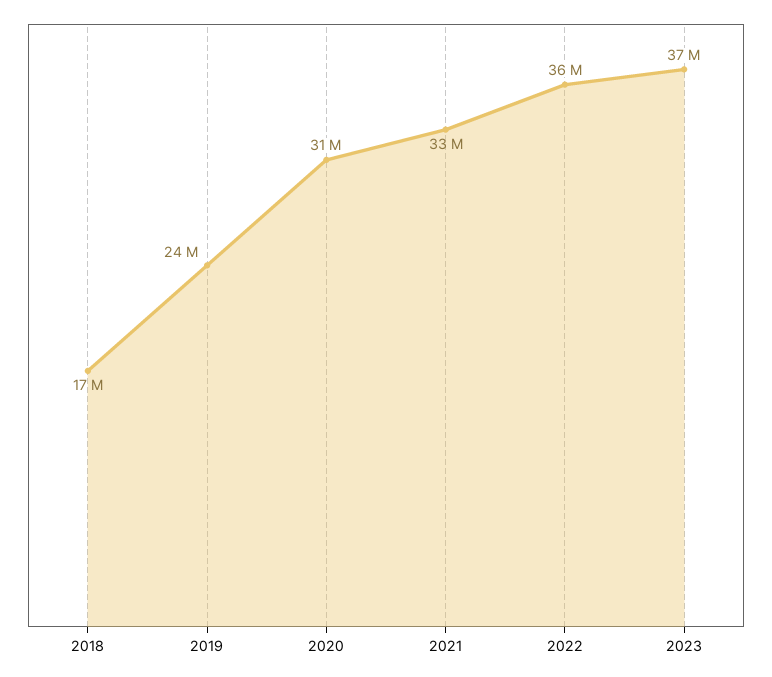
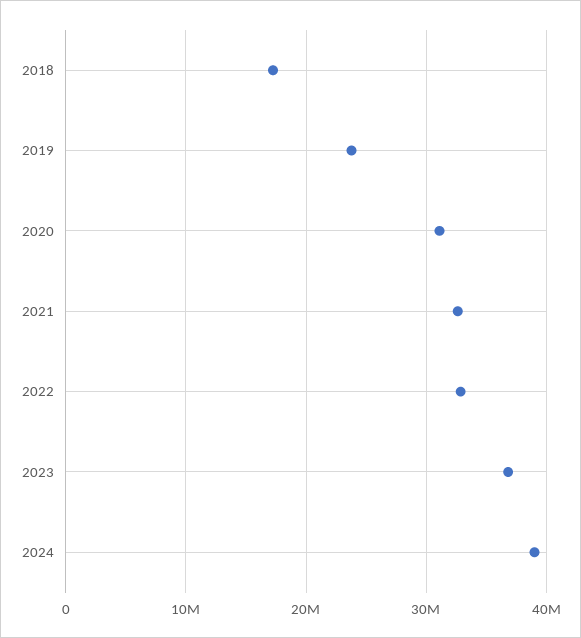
2022: 36000000 -> 33000000
2024: none -> 39000000

